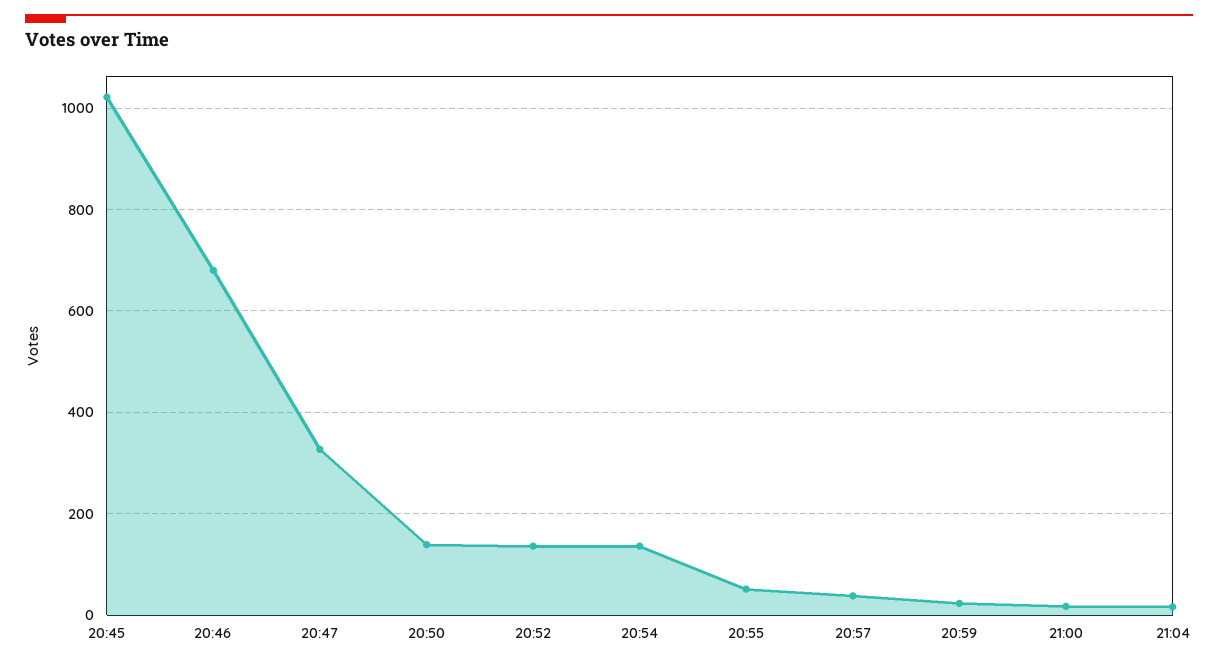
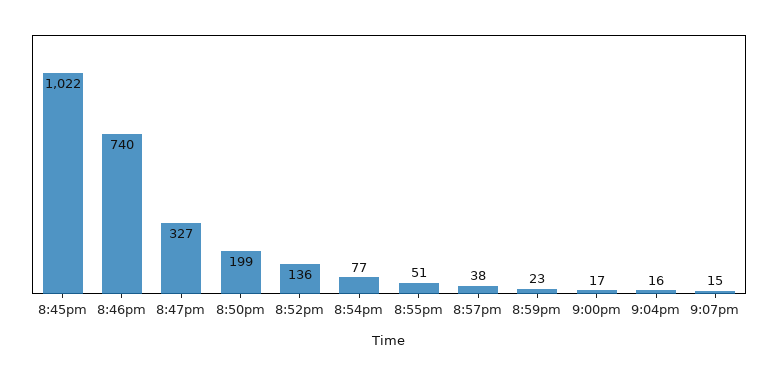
20:46: 680 -> 740
20:50: 140 -> 199
20:54: 140 -> 77
9:07pm: none -> 15

